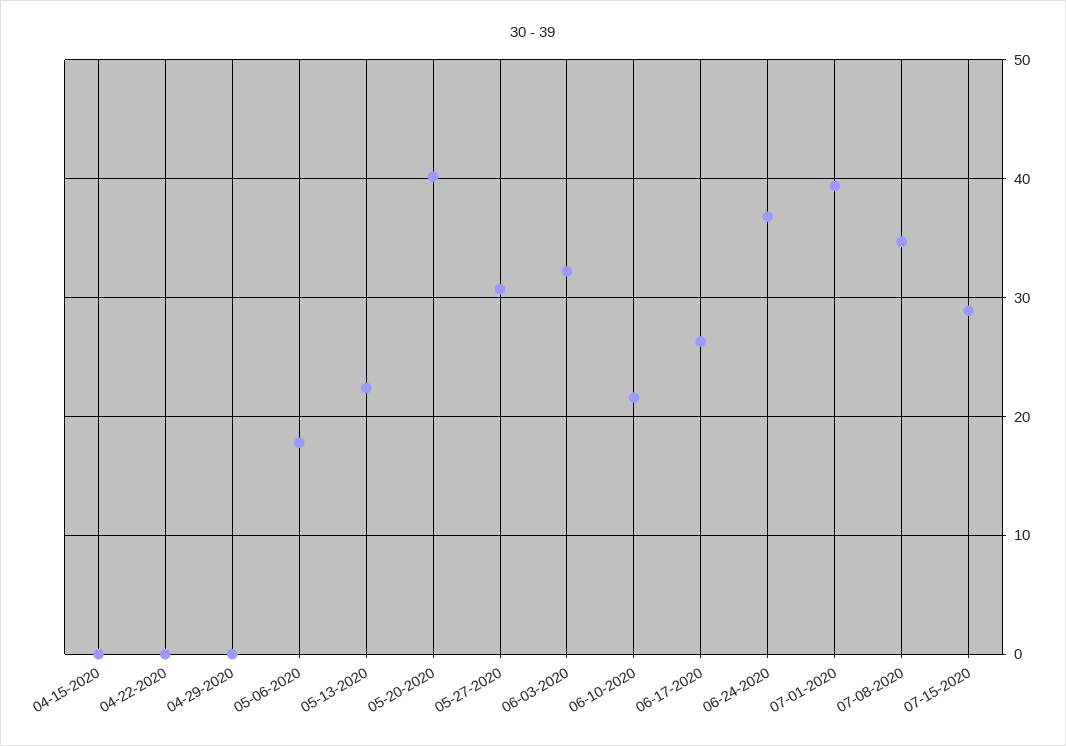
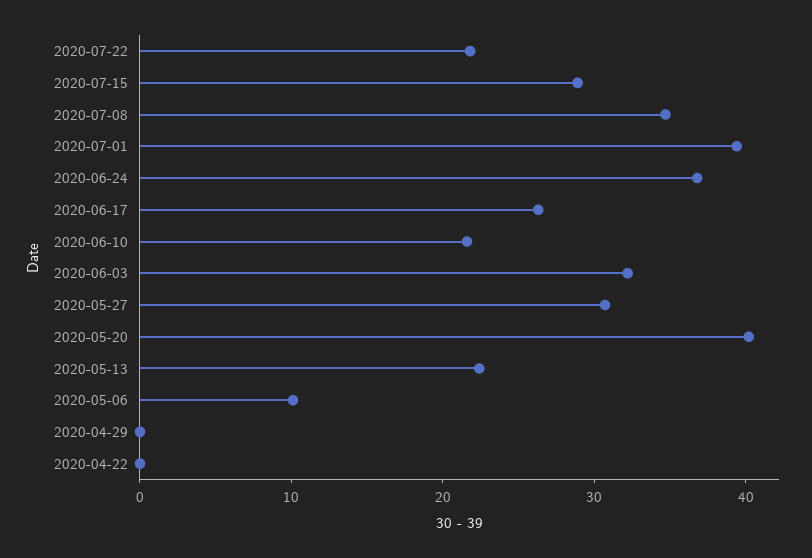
04-15-2020: 0 -> none
05-06-2020: 18 -> 10
2020-07-22: none -> 22

